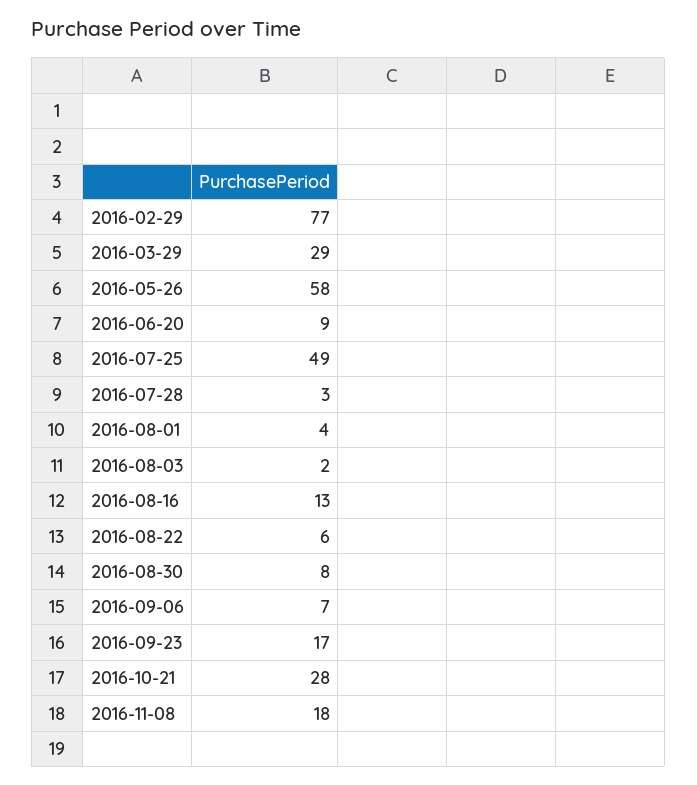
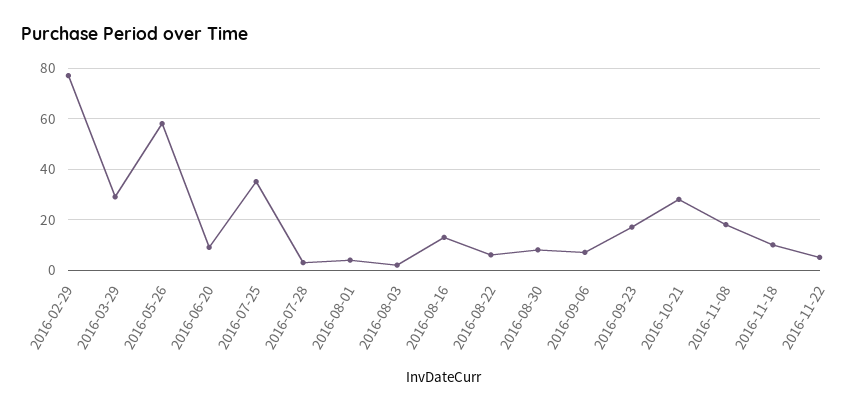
2016-07-25: 49 -> 35
2016-11-18: none -> 10
2016-11-22: none -> 5

